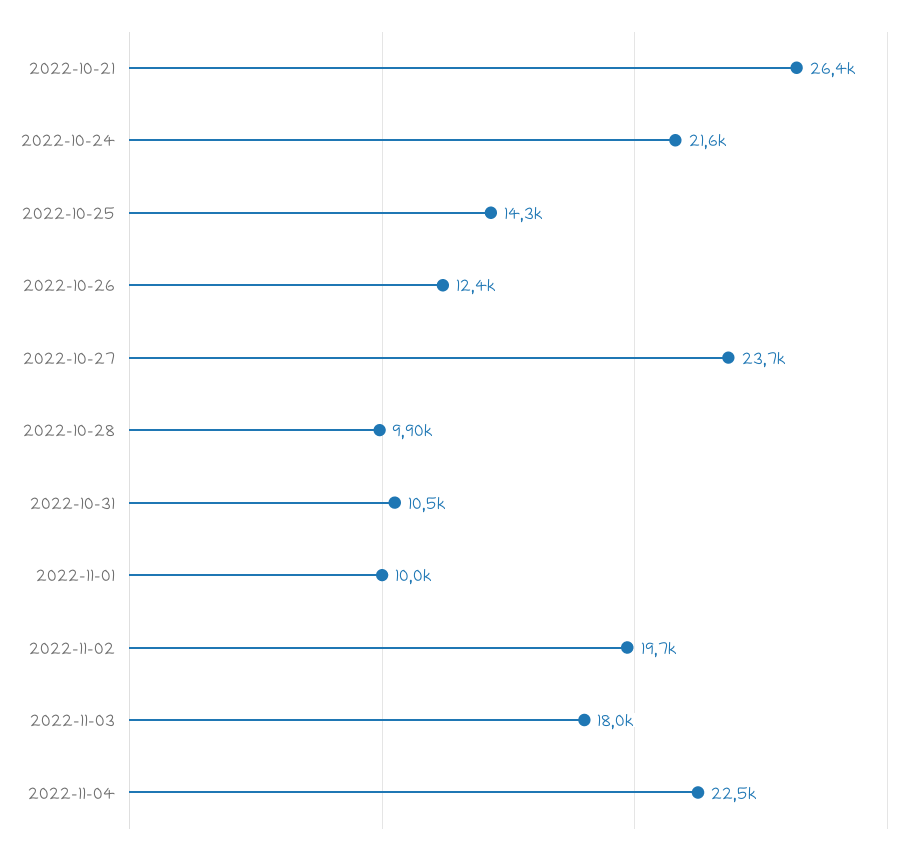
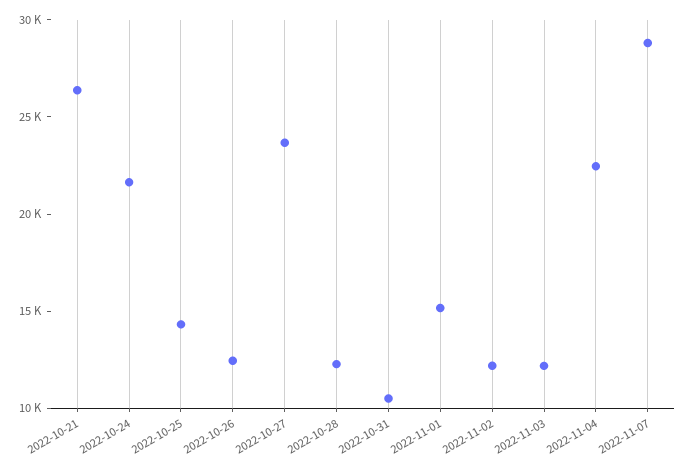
2022-10-28: 9900 -> 12000
2022-11-01: 10000 -> 15000
2022-11-02: 19700 -> 12000
2022-11-03: 18000 -> 12000
2022-11-07: none -> 29000

